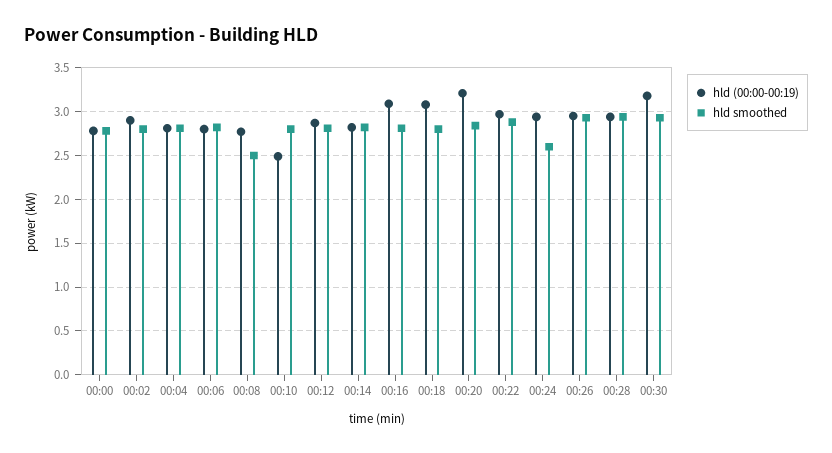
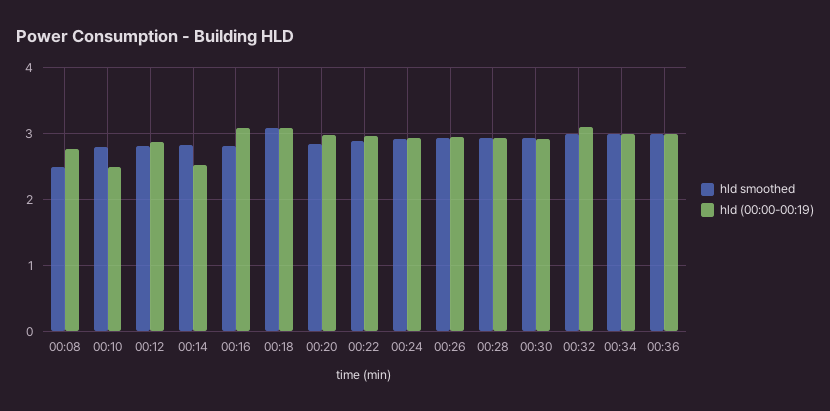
hld (00:00-00:19), 00:00: 2.8 -> none
hld smoothed, 00:00: 2.8 -> none
hld (00:00-00:19), 00:02: 2.9 -> none
hld smoothed, 00:02: 2.8 -> none
hld (00:00-00:19), 00:04: 2.8 -> none
hld smoothed, 00:04: 2.8 -> none
hld (00:00-00:19), 00:06: 2.8 -> none
hld smoothed, 00:06: 2.8 -> none
hld (00:00-00:19), 00:14: 2.8 -> 2.5
hld smoothed, 00:18: 2.8 -> 3.1
hld (00:00-00:19), 00:20: 3.2 -> 3
hld smoothed, 00:24: 2.6 -> 2.9
hld (00:00-00:19), 00:30: 3.2 -> 2.9
hld smoothed, 00:32: none -> 3
hld (00:00-00:19), 00:32: none -> 3.1
hld smoothed, 00:34: none -> 3
hld (00:00-00:19), 00:34: none -> 3
hld smoothed, 00:36: none -> 3
hld (00:00-00:19), 00:36: none -> 3

